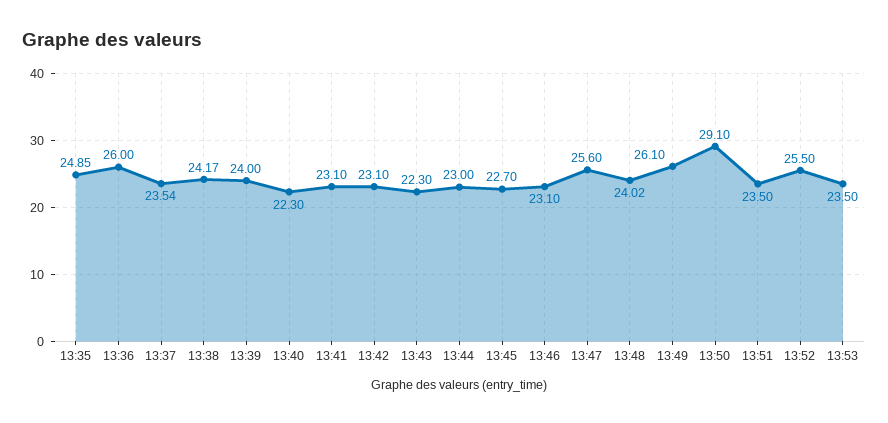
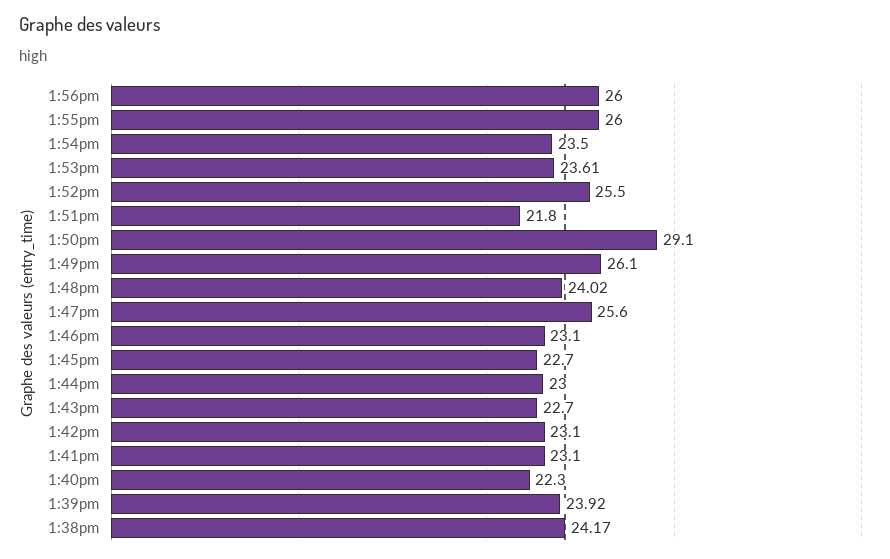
13:35: 24.85 -> none
13:36: 26 -> none
13:37: 23.54 -> none
13:39: 24 -> 23.92
13:43: 22.3 -> 22.7
13:51: 23.5 -> 21.8
13:53: 23.5 -> 23.61
1:56pm: none -> 26
1:55pm: none -> 26
1:54pm: none -> 23.5

